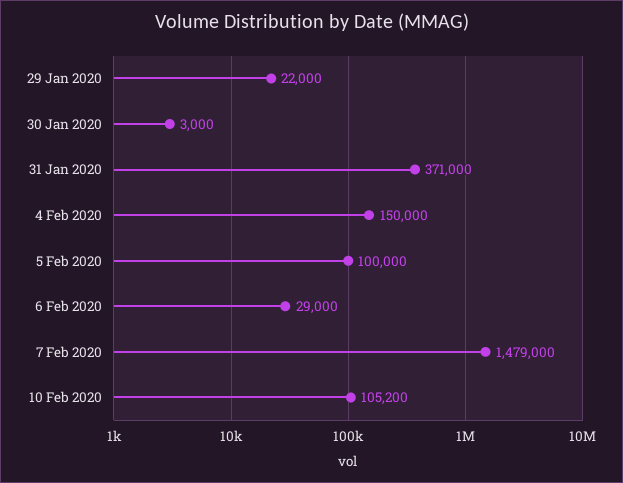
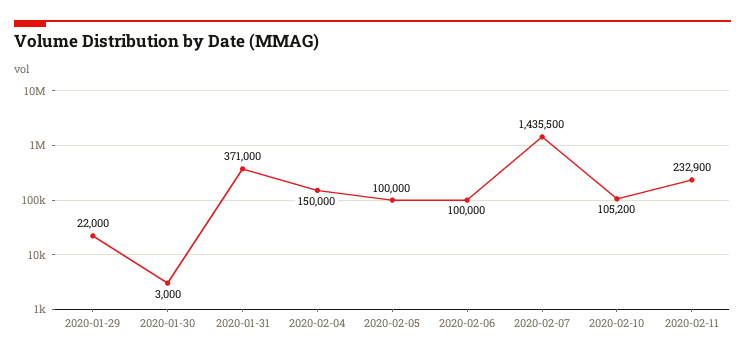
6 Feb 2020: 29000 -> 100000
7 Feb 2020: 1479000 -> 1435500
2020-02-11: none -> 232900

